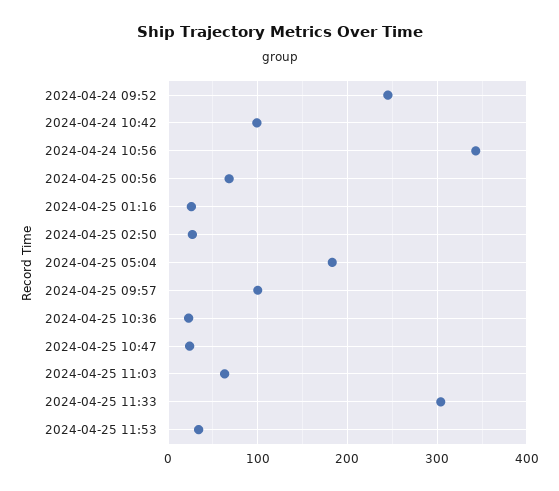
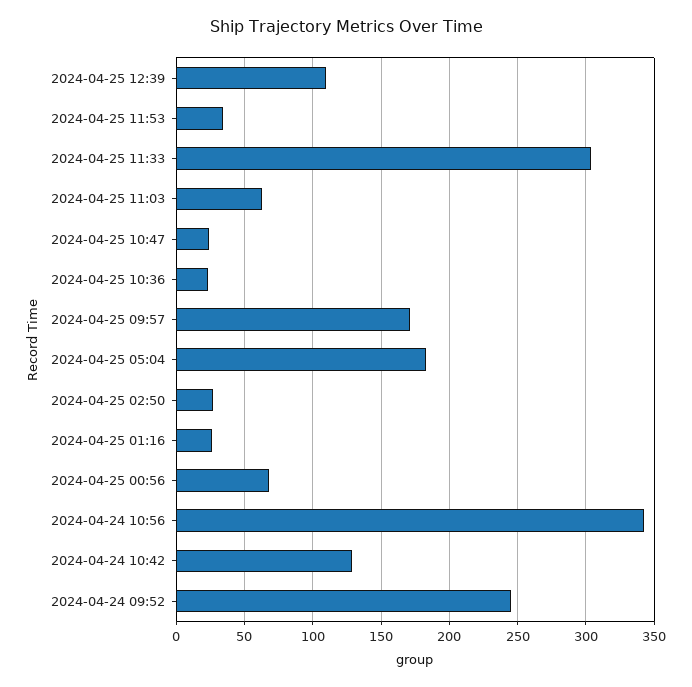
2024-04-24 10:42: 100 -> 130
2024-04-25 09:57: 100 -> 170
2024-04-25 12:39: none -> 110

